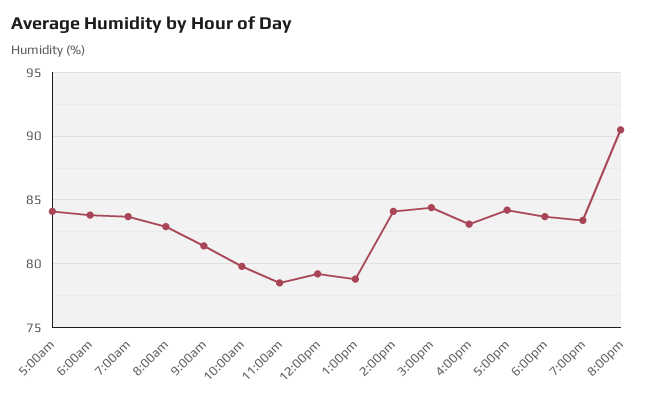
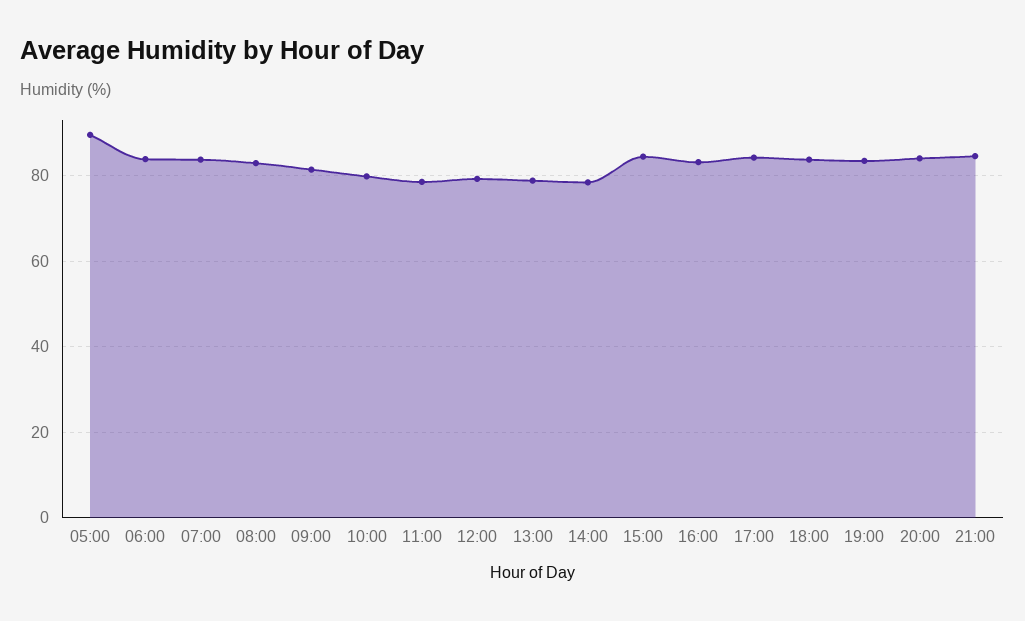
5:00am: 84 -> 90
2:00pm: 84 -> 78
8:00pm: 90.5 -> 84
21:00: none -> 84

